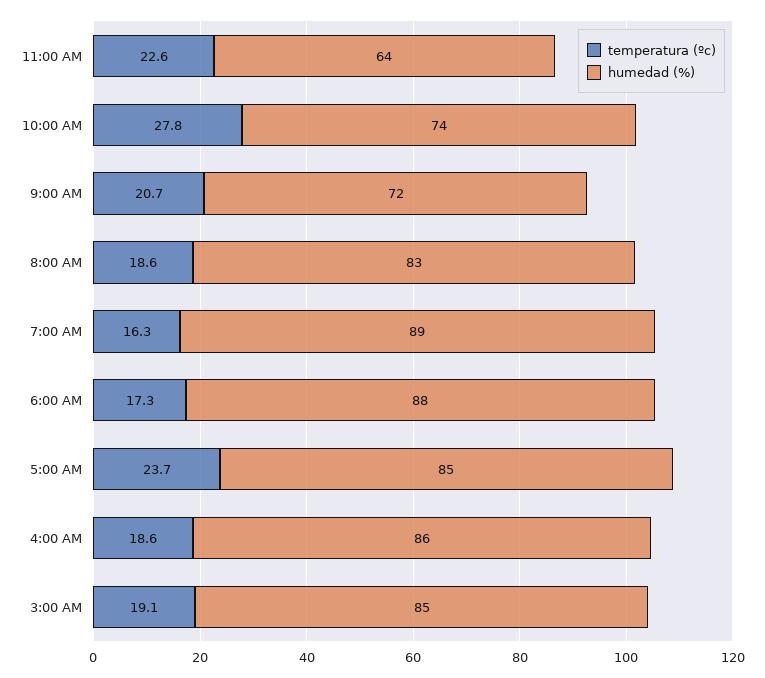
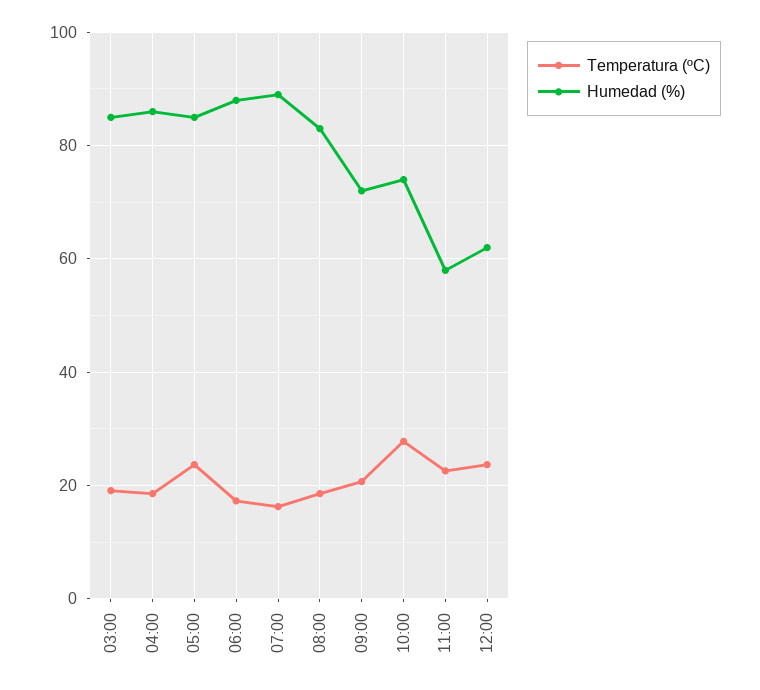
humedad (%), 11:00 AM: 64 -> 58
temperatura (ºc), 12:00: none -> 24
humedad (%), 12:00: none -> 62

